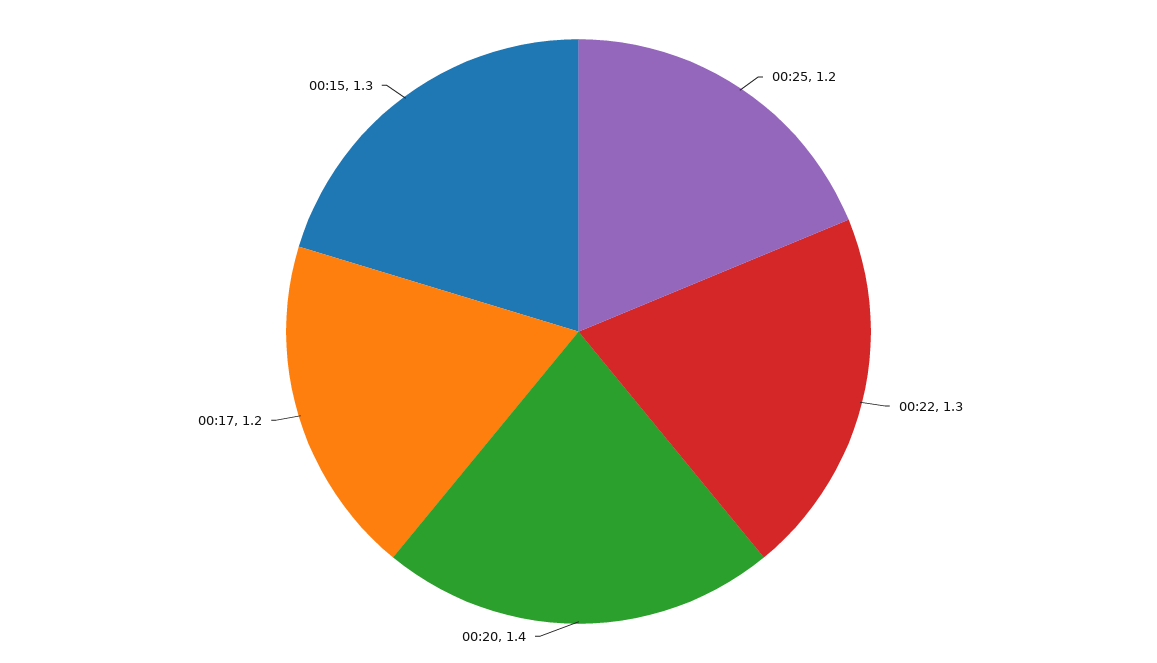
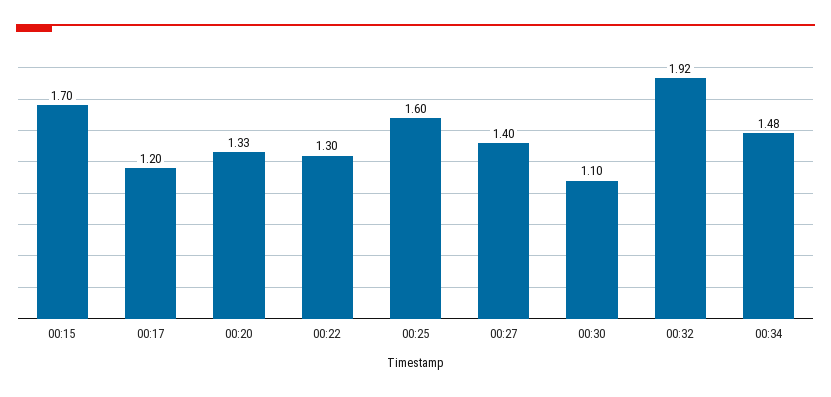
00:25: 1.2 -> 1.6
00:20: 1.4 -> 1.33
00:15: 1.3 -> 1.7
00:27: none -> 1.4
00:30: none -> 1.1
00:32: none -> 1.92
00:34: none -> 1.48

